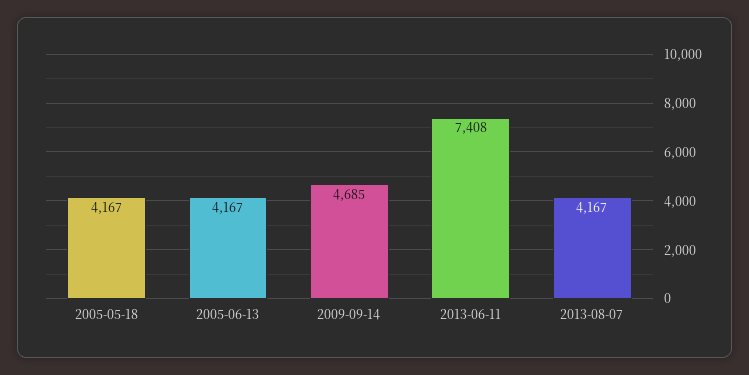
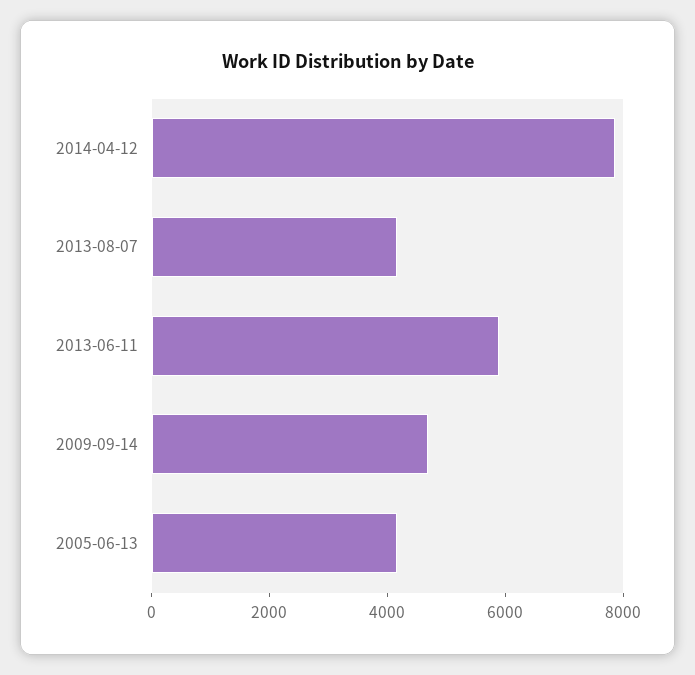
2005-05-18: 4167 -> none
2013-06-11: 7408 -> 6000
2014-04-12: none -> 8000

